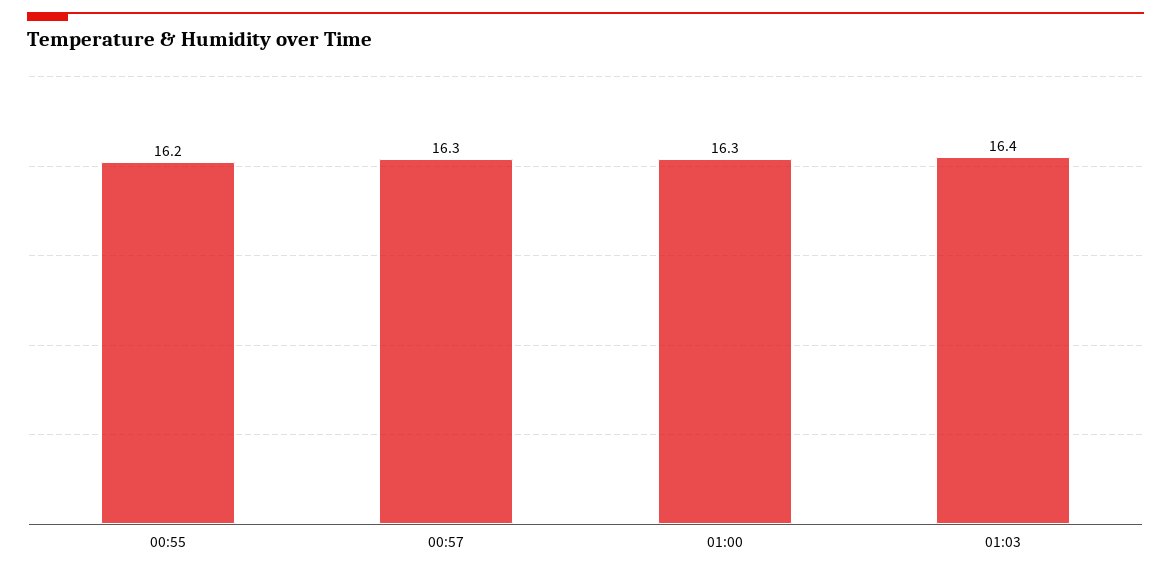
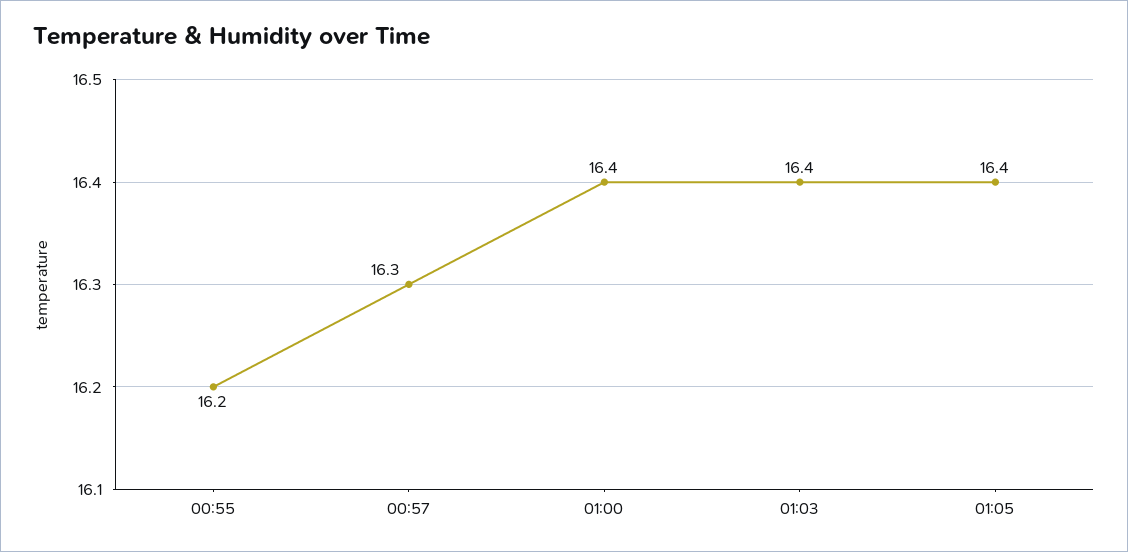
01:00: 16.3 -> 16.4
01:05: none -> 16.4

